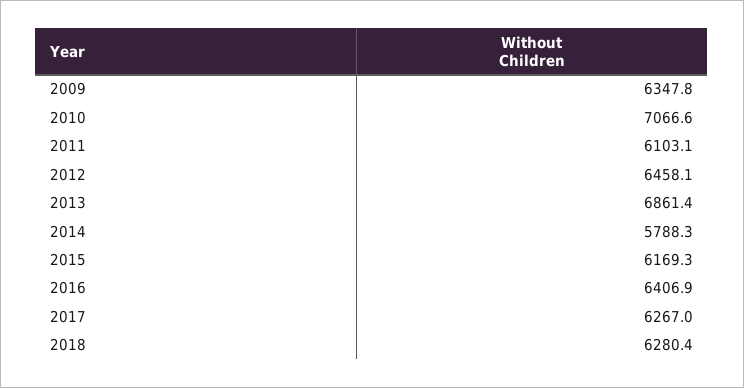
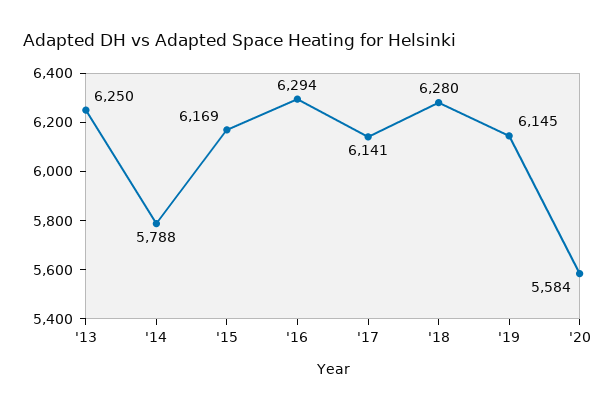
2009: 6347.8 -> none
2010: 7066.6 -> none
2011: 6103.1 -> none
2012: 6458.1 -> none
2013: 6861.4 -> 6250
2016: 6406.9 -> 6294
2017: 6267 -> 6141
'19: none -> 6145
'20: none -> 5584

